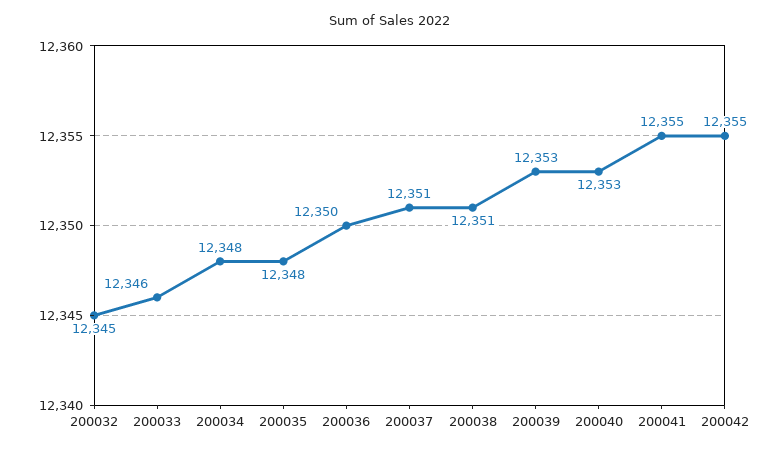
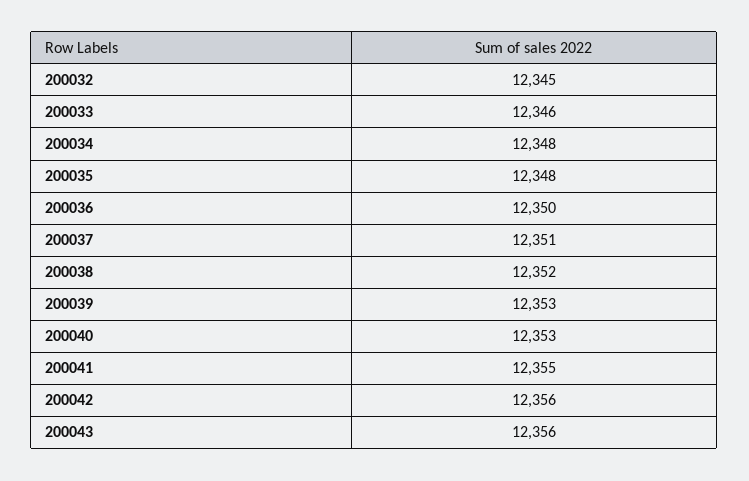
200038: 12351 -> 12352
200042: 12355 -> 12356
200043: none -> 12356

